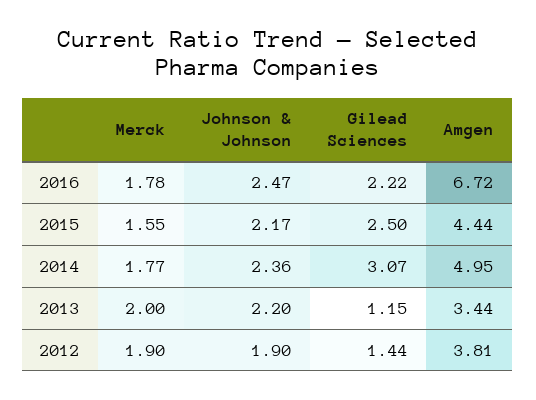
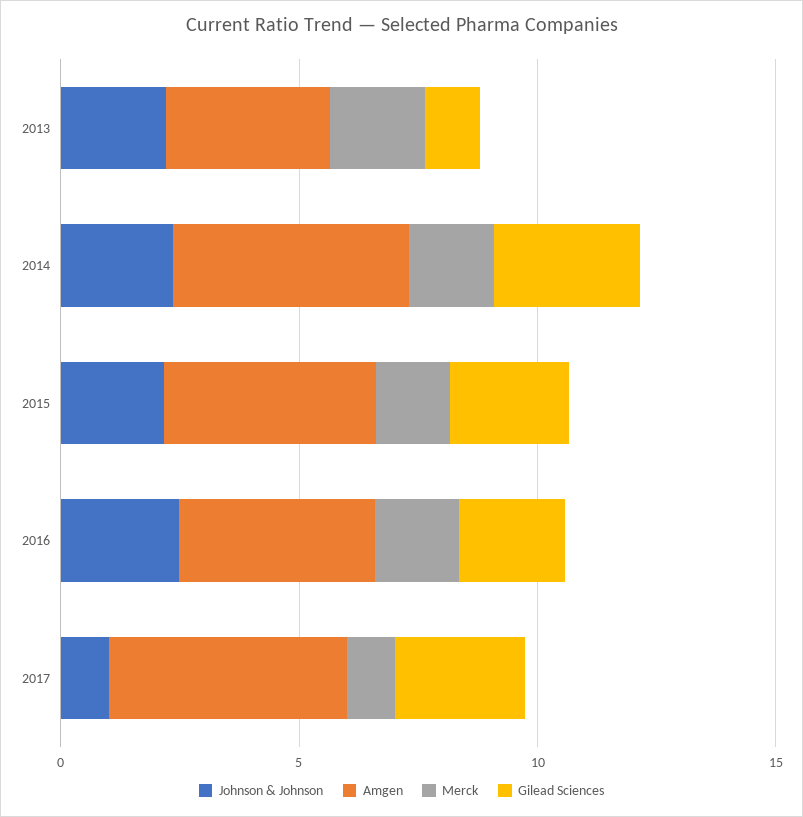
Amgen, 2016: 6.72 -> 4
Merck, 2012: 1.9 -> none
Johnson & Johnson, 2012: 1.9 -> none
Gilead Sciences, 2012: 1.44 -> none
Amgen, 2012: 3.81 -> none
Johnson & Johnson, 2017: none -> 1
Amgen, 2017: none -> 5
Merck, 2017: none -> 1
Gilead Sciences, 2017: none -> 3

